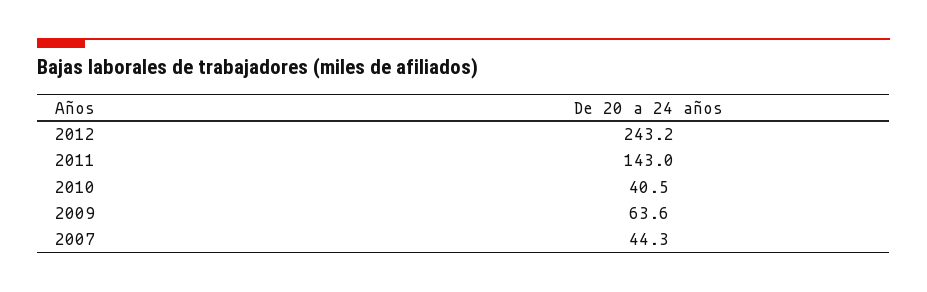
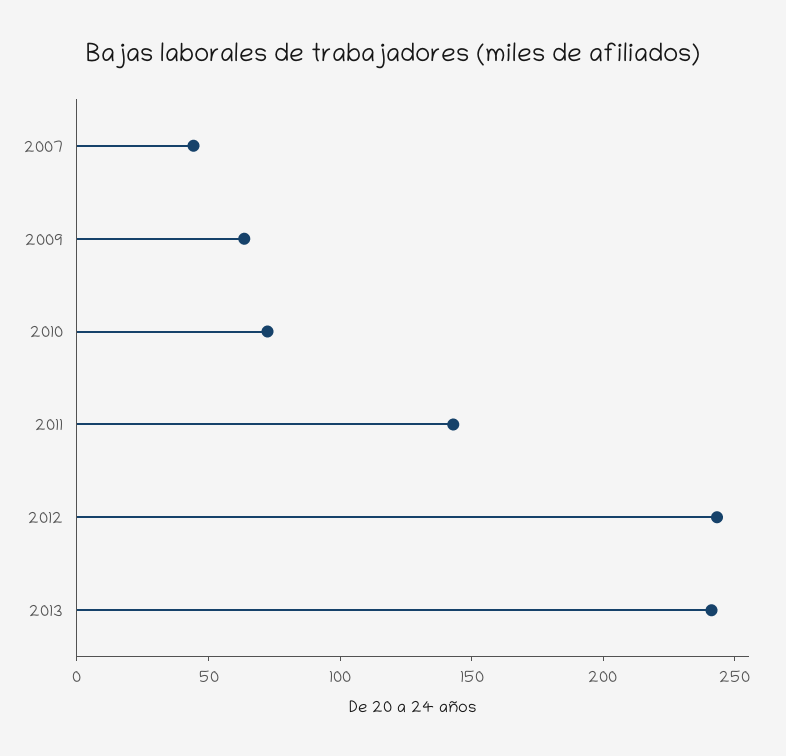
2010: 40.5 -> 70
2013: none -> 240

